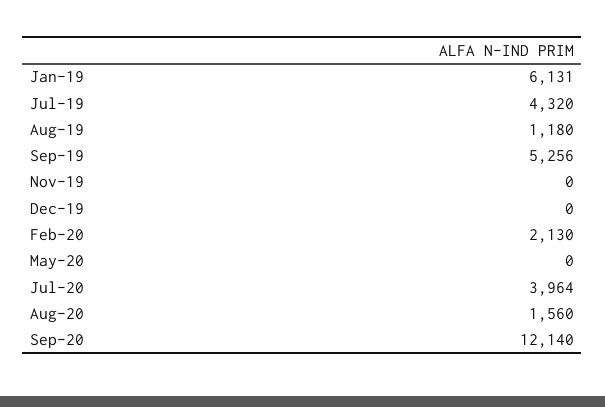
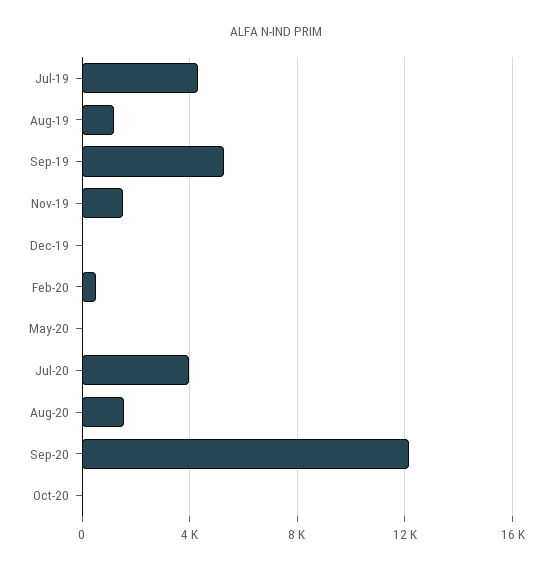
Jan-19: 6131 -> none
Nov-19: 0 -> 1500
Feb-20: 2130 -> 500
Oct-20: none -> 0

